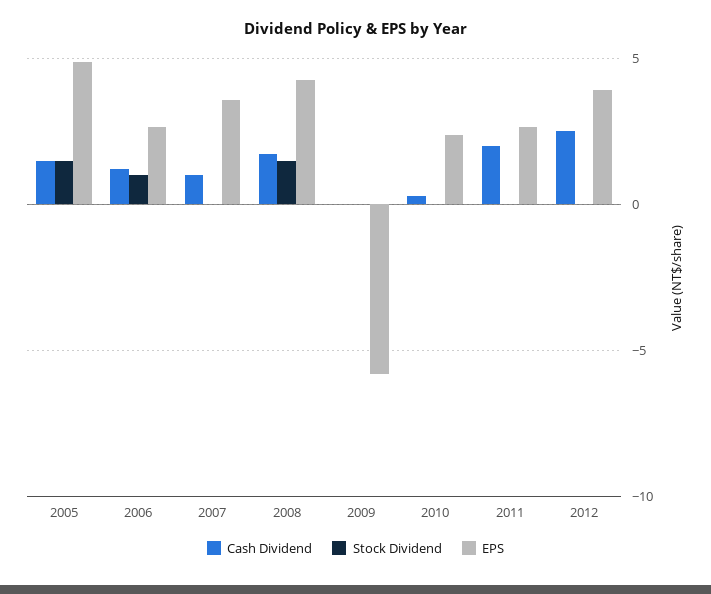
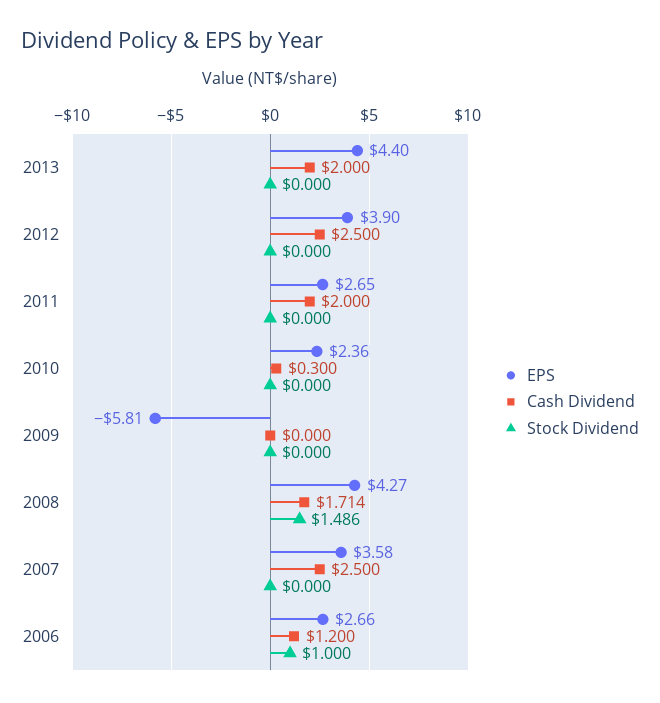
Cash Dividend, 2005: 1.5 -> none
Stock Dividend, 2005: 1.5 -> none
EPS, 2005: 5 -> none
Cash Dividend, 2007: 1 -> 2.5
EPS, 2013: none -> 4.4
Cash Dividend, 2013: none -> 2
Stock Dividend, 2013: none -> 0

